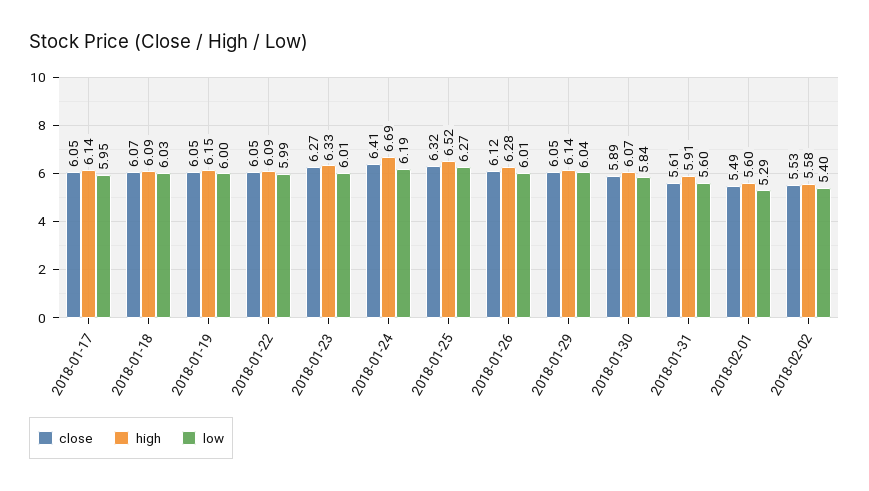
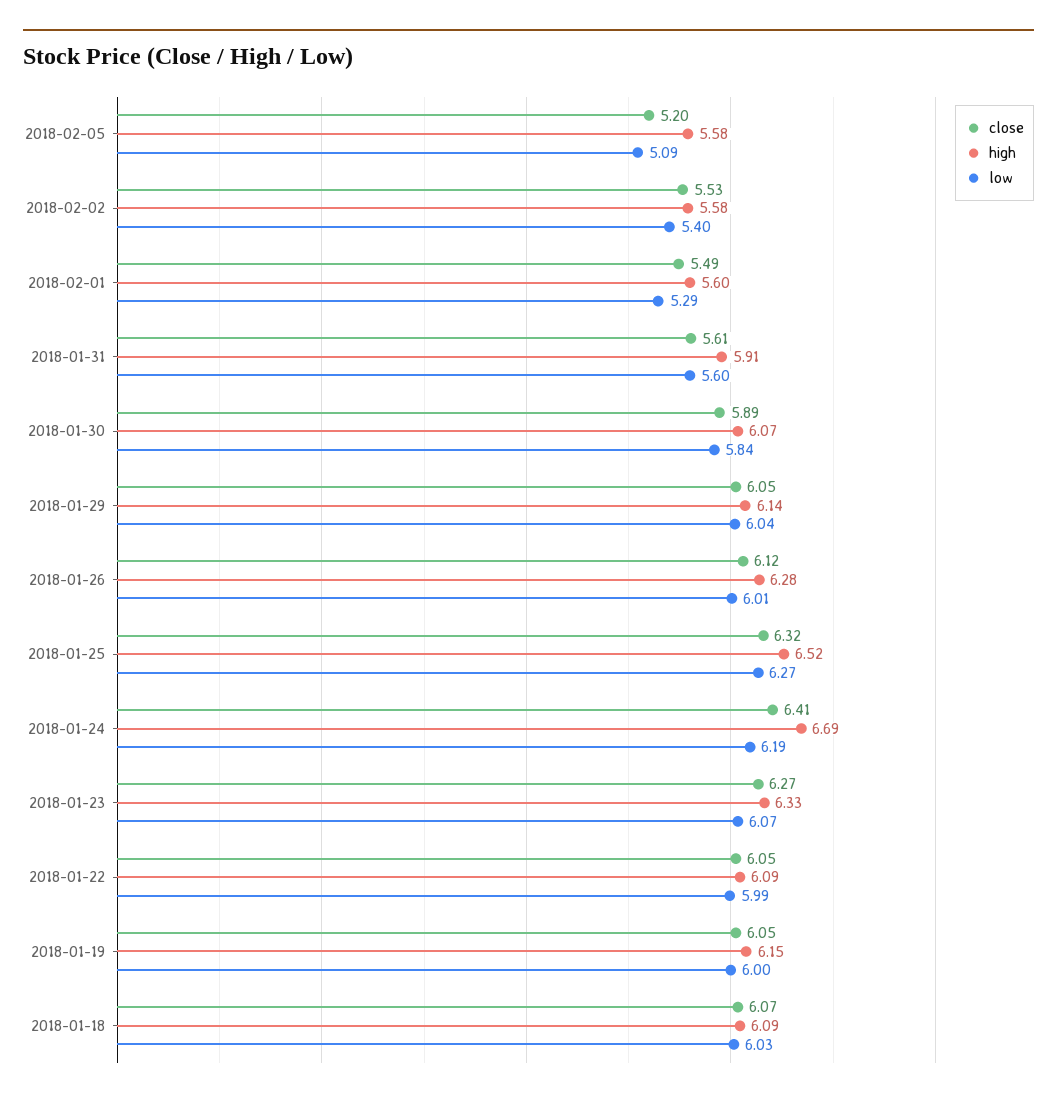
close, 2018-01-17: 6.05 -> none
high, 2018-01-17: 6.14 -> none
low, 2018-01-17: 5.95 -> none
low, 2018-01-23: 6.01 -> 6.07
close, 2018-02-05: none -> 5.2
high, 2018-02-05: none -> 5.58
low, 2018-02-05: none -> 5.09

